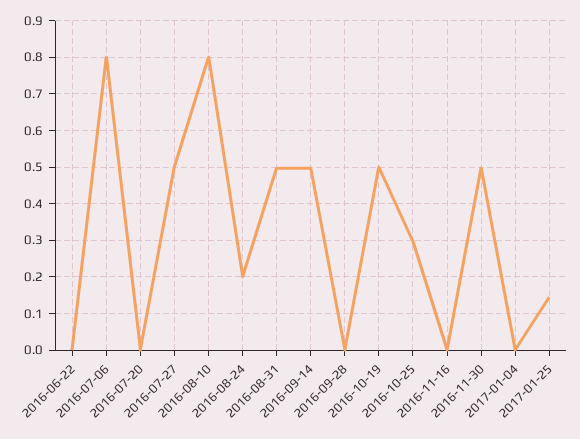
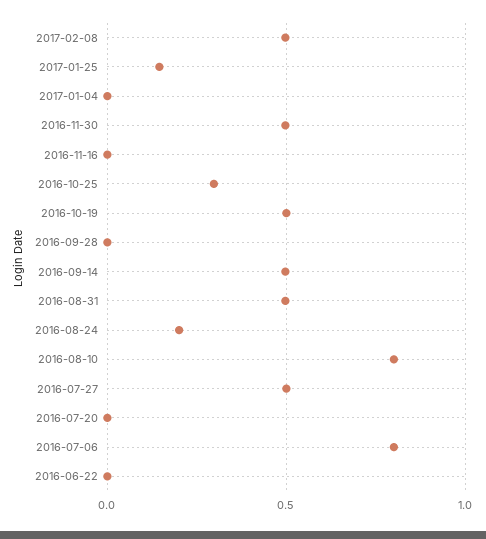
2017-02-08: none -> 0.5

